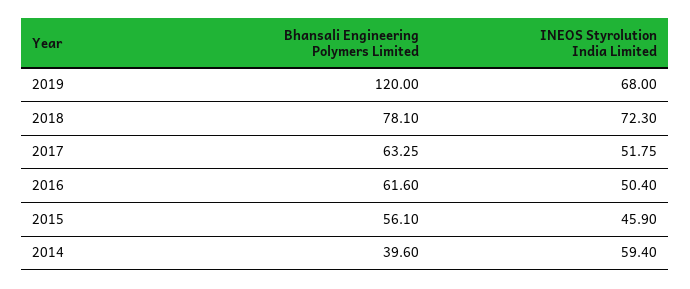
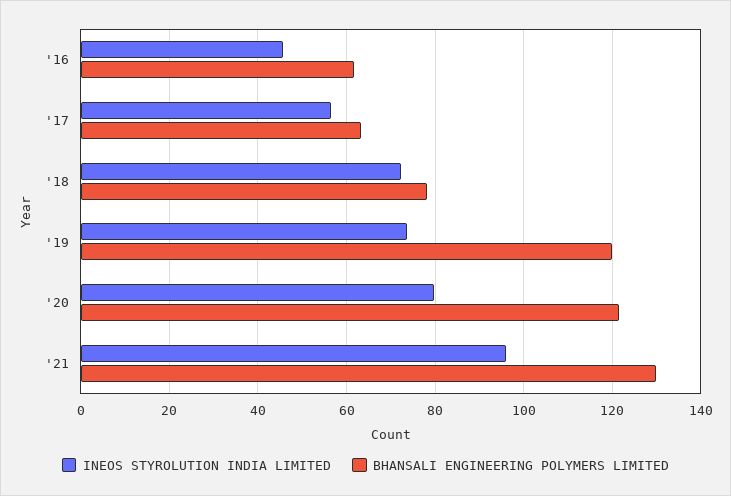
INEOS Styrolution India Limited, 2019: 68 -> 74
INEOS Styrolution India Limited, 2017: 51.75 -> 56
INEOS Styrolution India Limited, 2016: 50.4 -> 46
Bhansali Engineering Polymers Limited, 2015: 56.1 -> none
INEOS Styrolution India Limited, 2015: 45.9 -> none
Bhansali Engineering Polymers Limited, 2014: 39.6 -> none
INEOS Styrolution India Limited, 2014: 59.4 -> none
INEOS Styrolution India Limited, '20: none -> 80
Bhansali Engineering Polymers Limited, '20: none -> 122
INEOS Styrolution India Limited, '21: none -> 96
Bhansali Engineering Polymers Limited, '21: none -> 130

